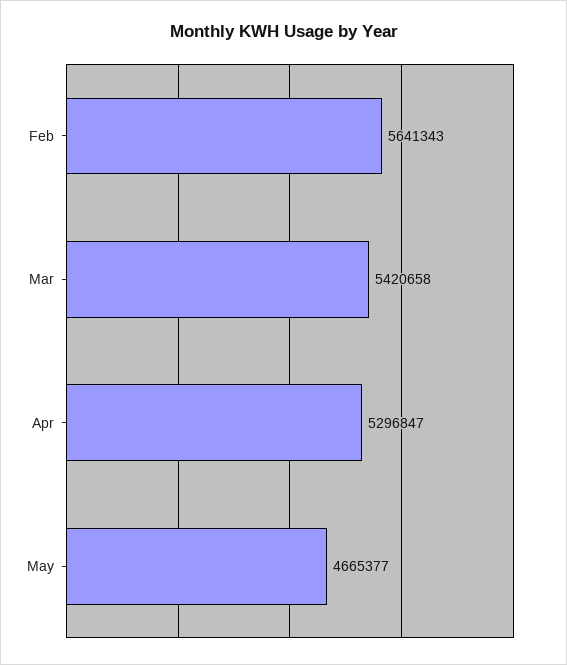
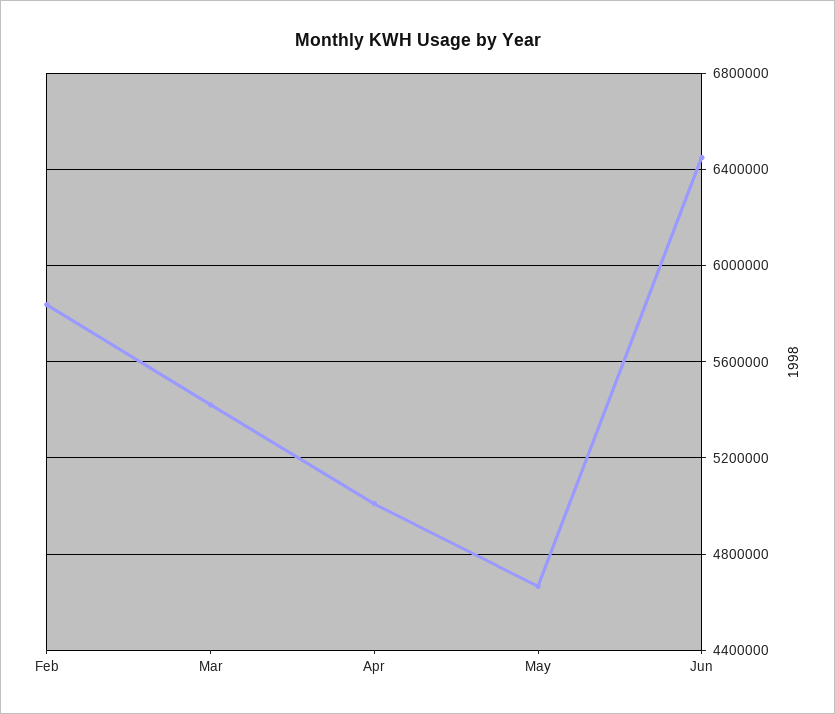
Feb: 5641343 -> 5850000
Apr: 5296847 -> 5000000
Jun: none -> 6450000

